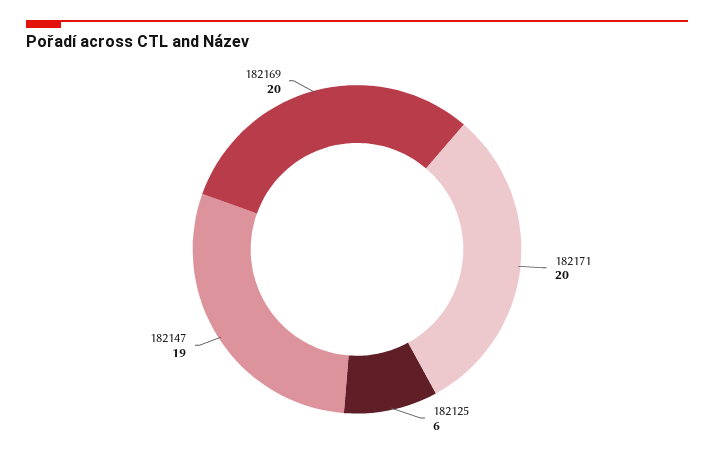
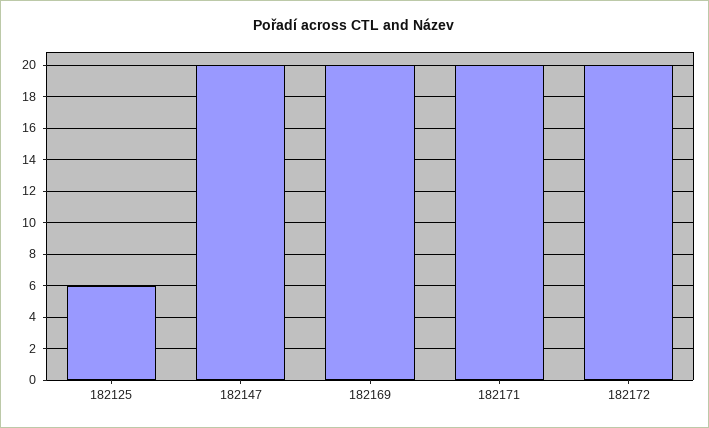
182147: 19 -> 20
182172: none -> 20

